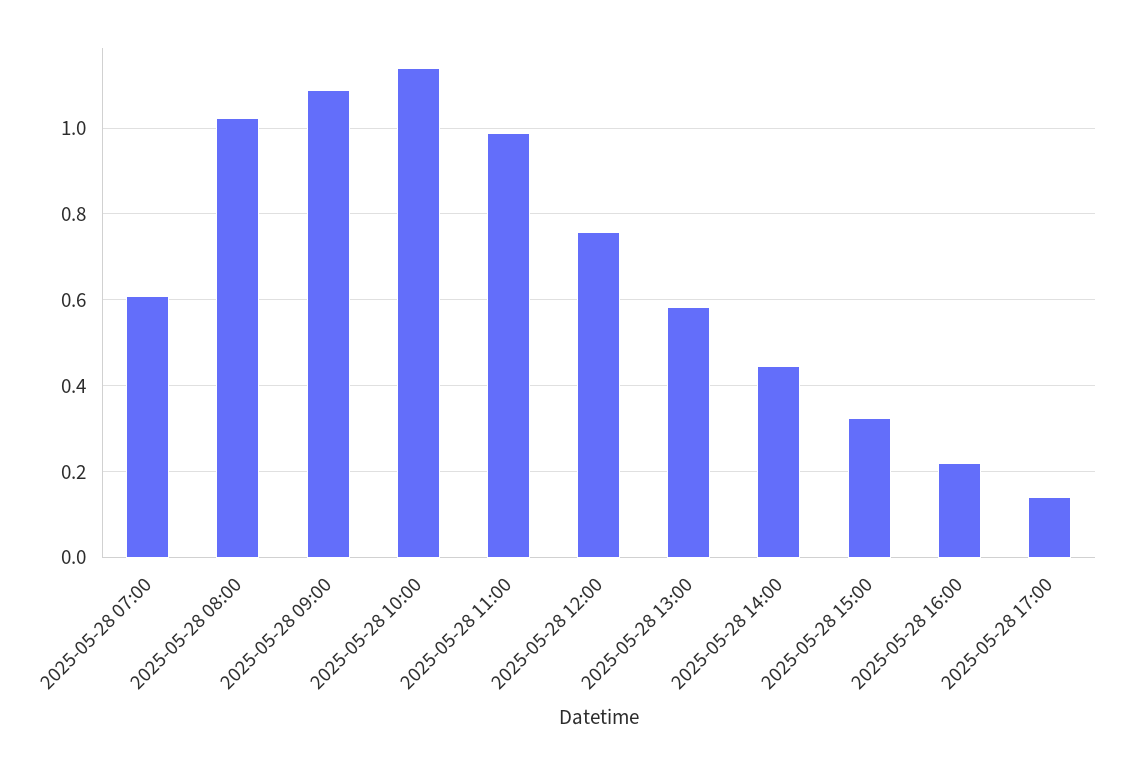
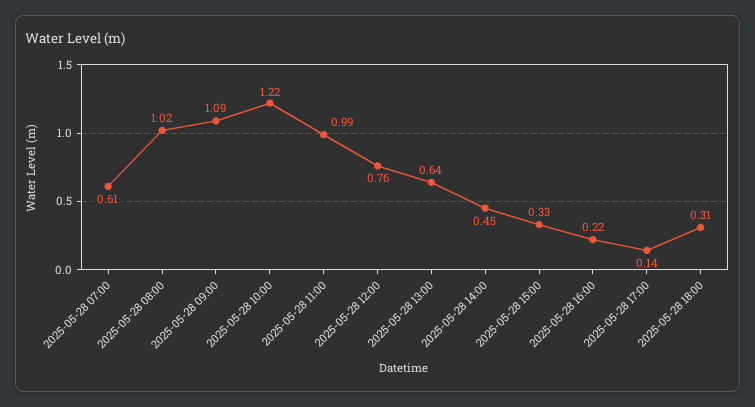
2025-05-28 10:00: 1.14 -> 1.22
2025-05-28 13:00: 0.58 -> 0.64
2025-05-28 18:00: none -> 0.31

